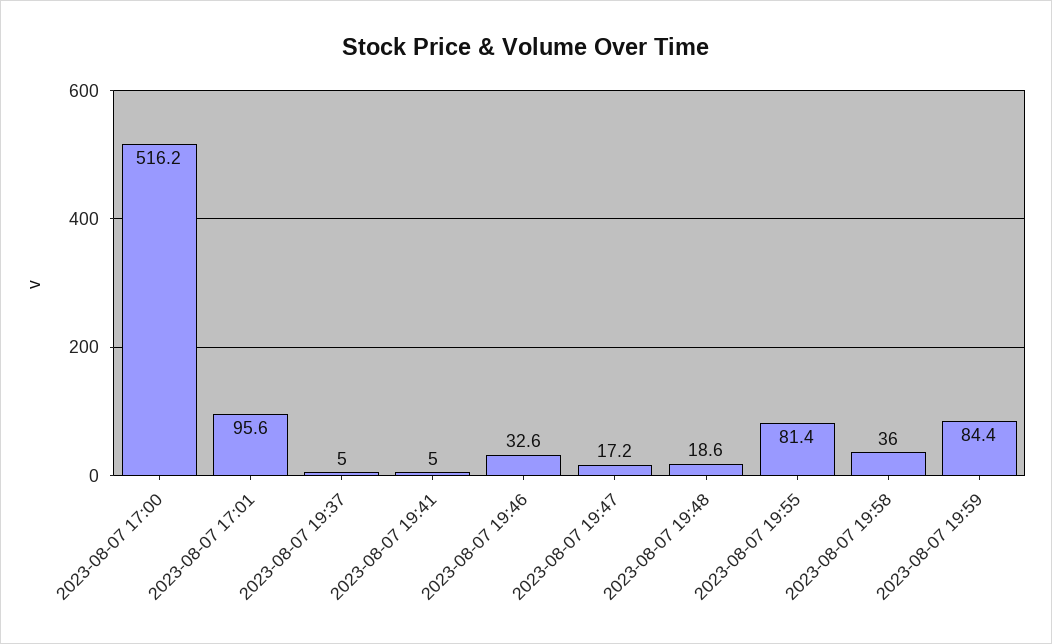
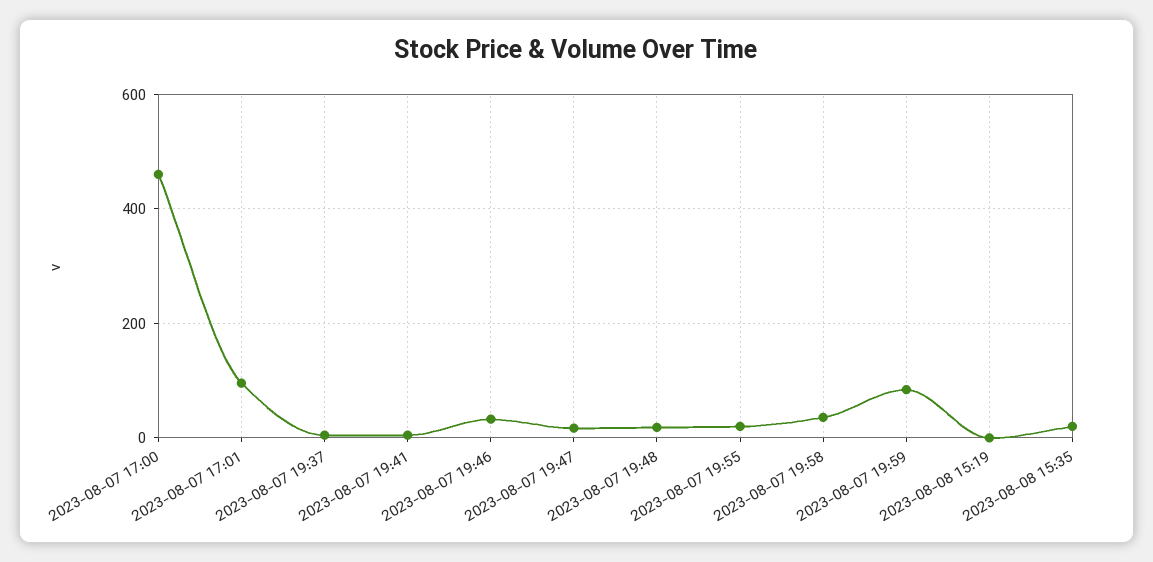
2023-08-07 17:00: 516.2 -> 460
2023-08-07 19:55: 81.4 -> 20
2023-08-08 15:19: none -> 0
2023-08-08 15:35: none -> 20

